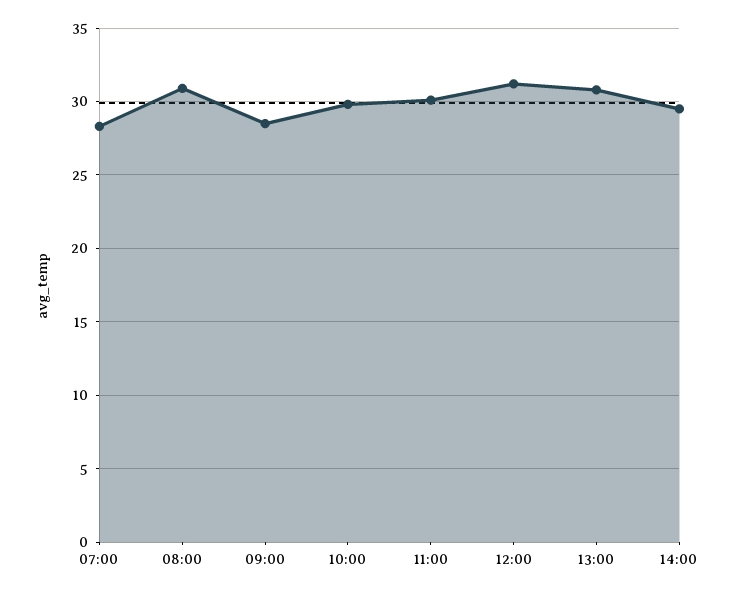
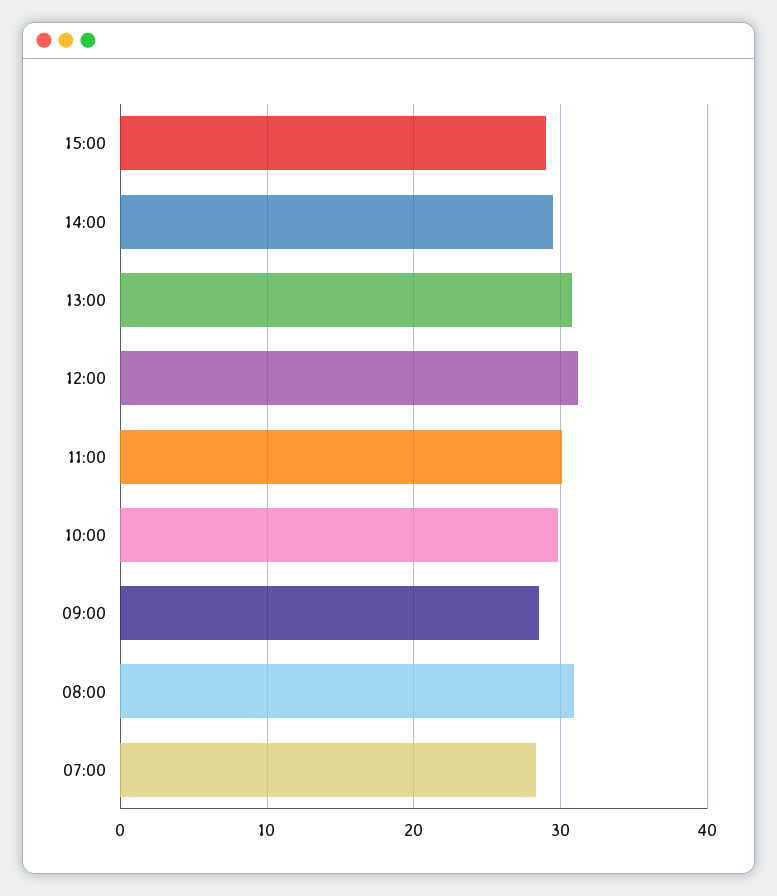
15:00: none -> 29

